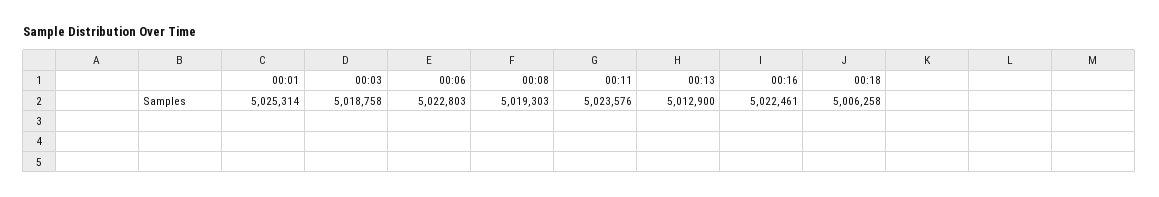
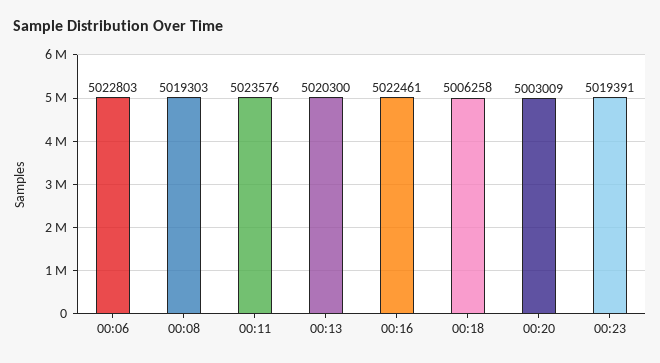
00:01: 5025314 -> none
00:03: 5018758 -> none
00:13: 5012900 -> 5020300
00:20: none -> 5003009
00:23: none -> 5019391

